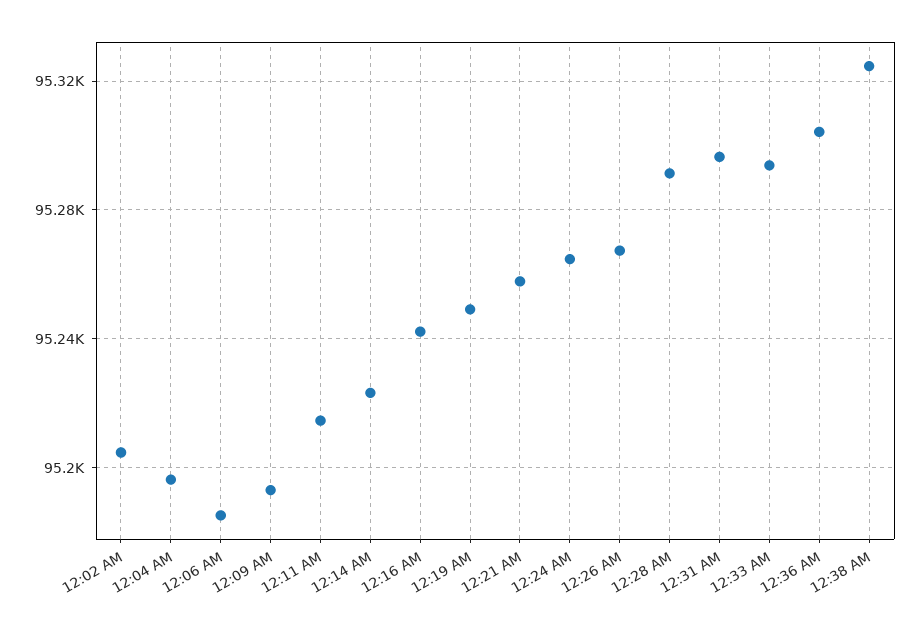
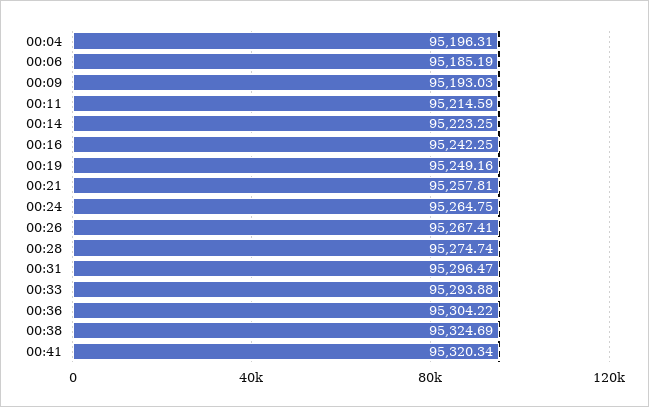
12:02 AM: 95205 -> none
12:28 AM: 95290 -> 95274.74
00:41: none -> 95320.34

